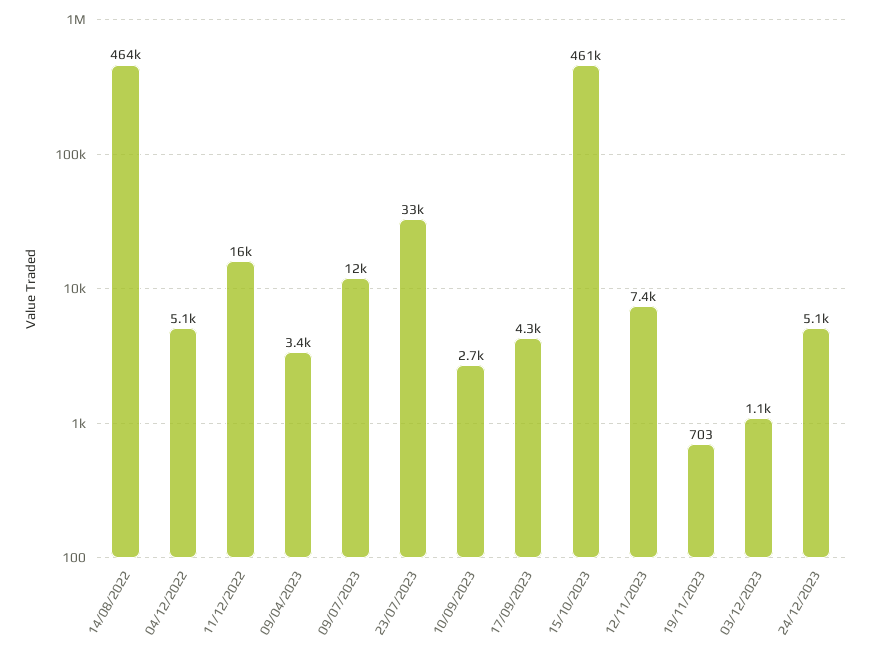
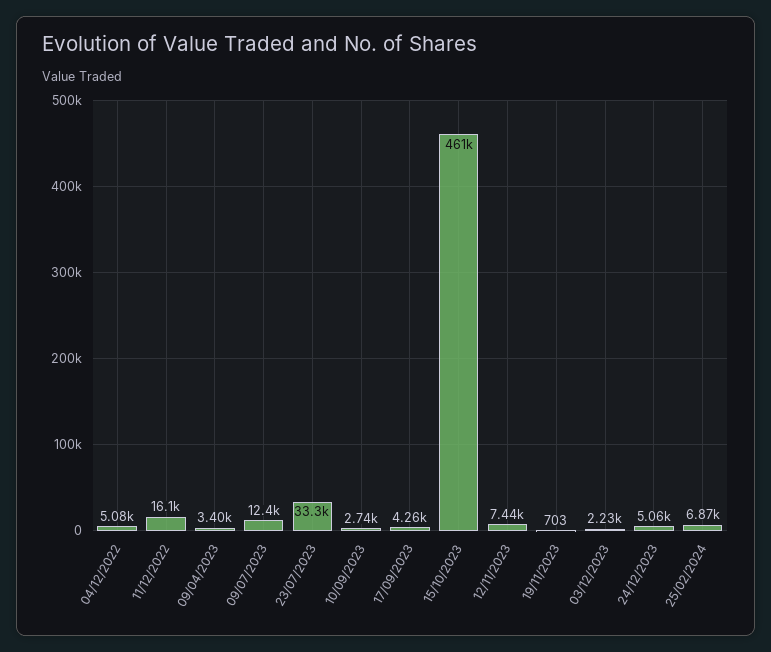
14/08/2022: 464000 -> none
03/12/2023: 1100 -> 2230
25/02/2024: none -> 6870

